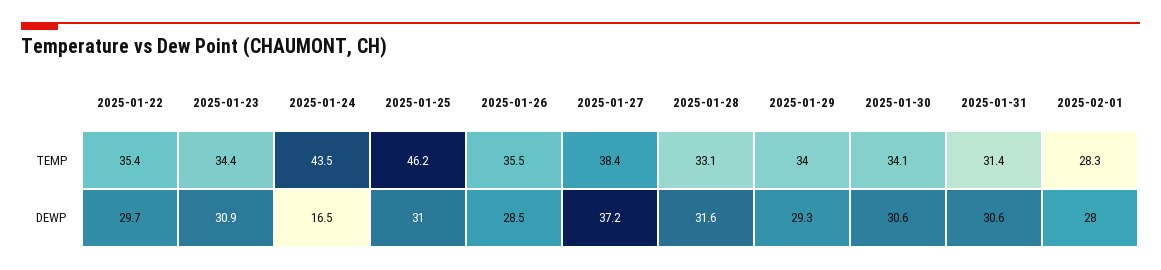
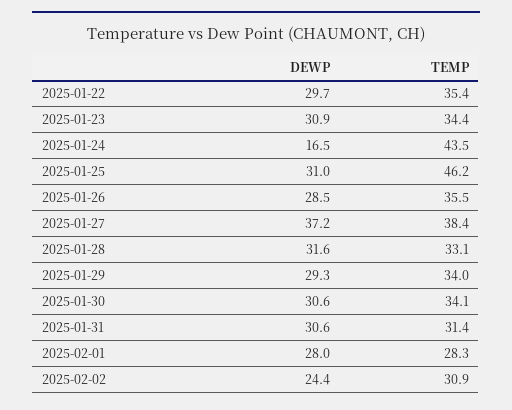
2025-02-02, DEWP: none -> 24.4
2025-02-02, TEMP: none -> 30.9

